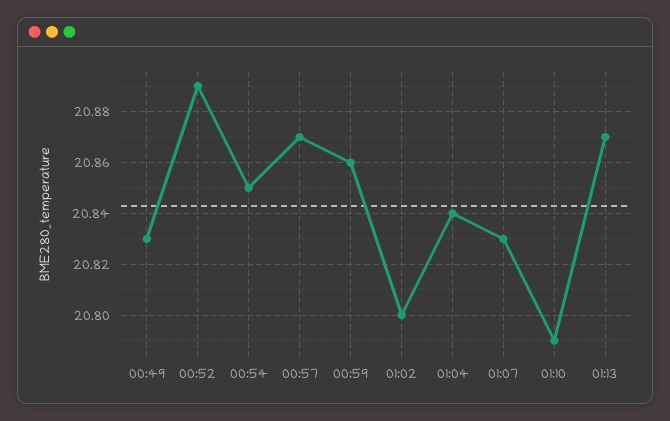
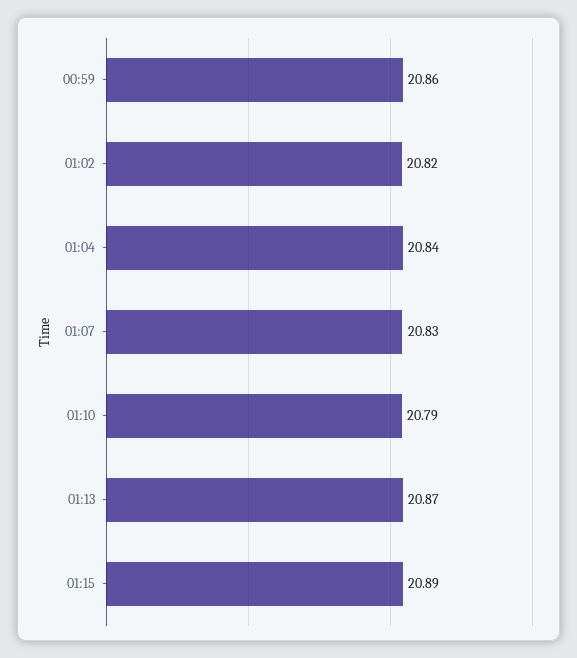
00:49: 20.83 -> none
00:52: 20.89 -> none
00:54: 20.85 -> none
00:57: 20.87 -> none
01:02: 20.8 -> 20.82
01:15: none -> 20.89

